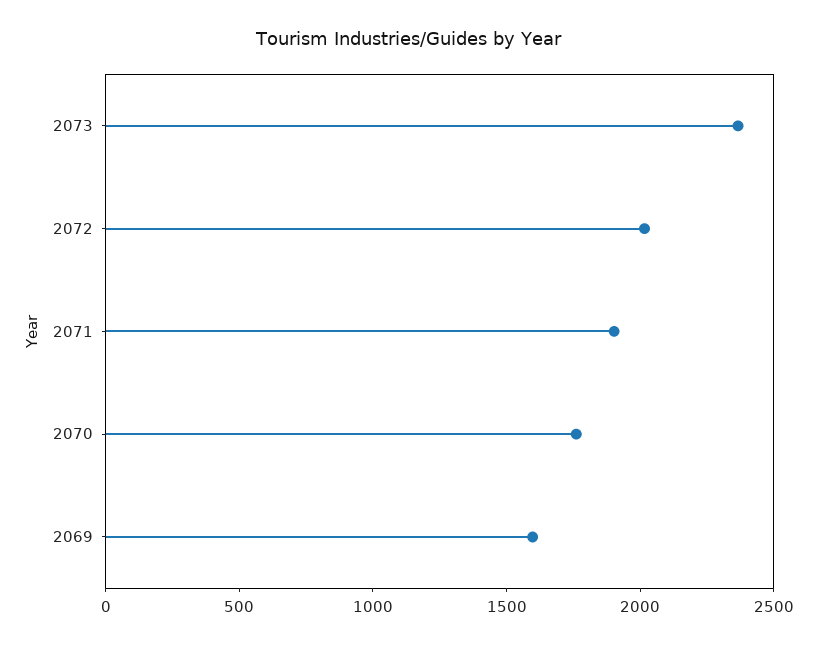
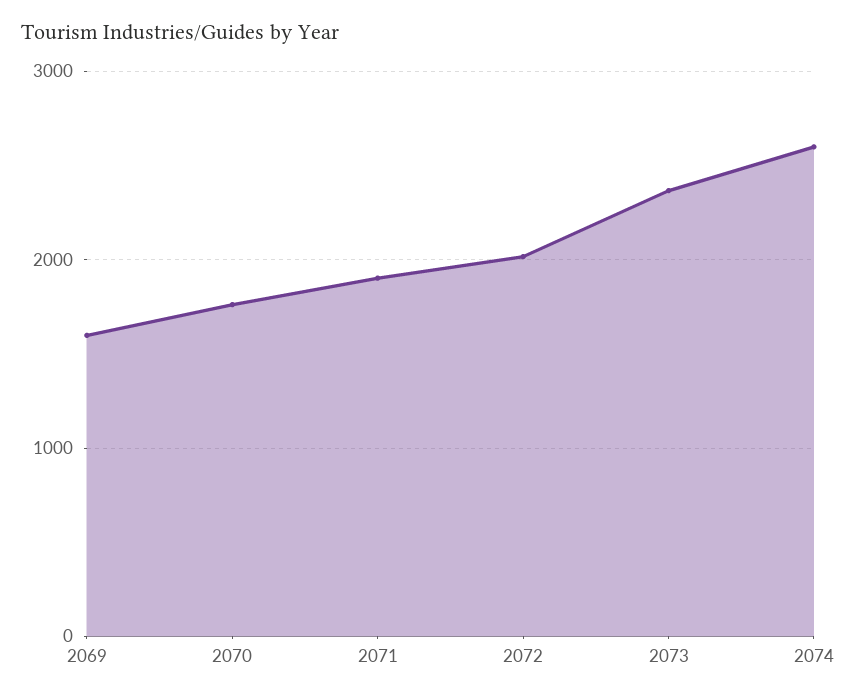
2074: none -> 2600

